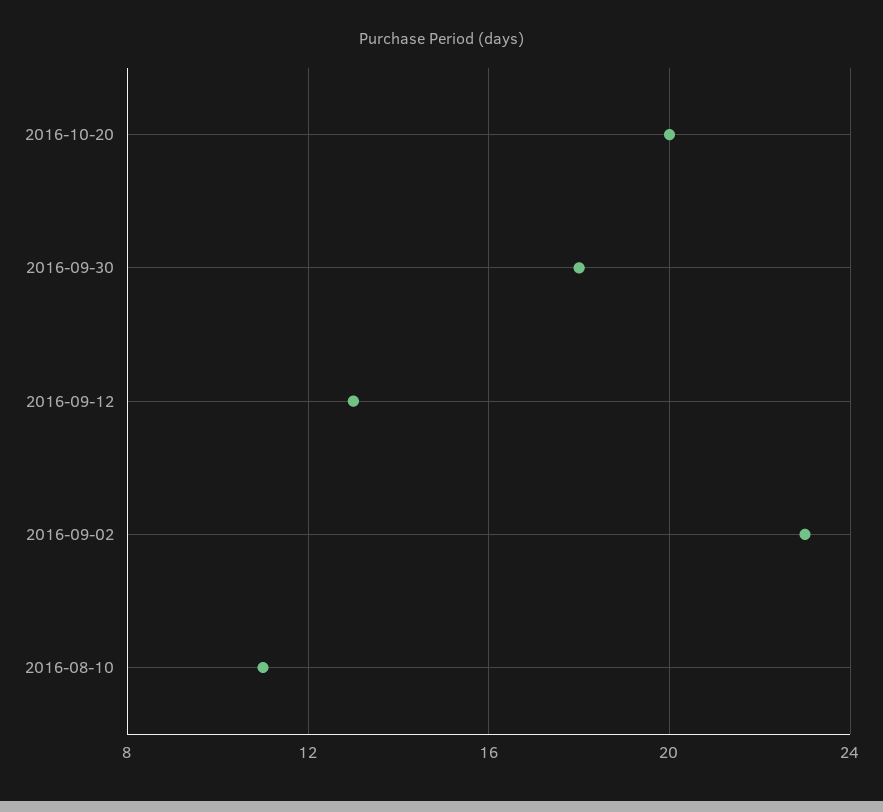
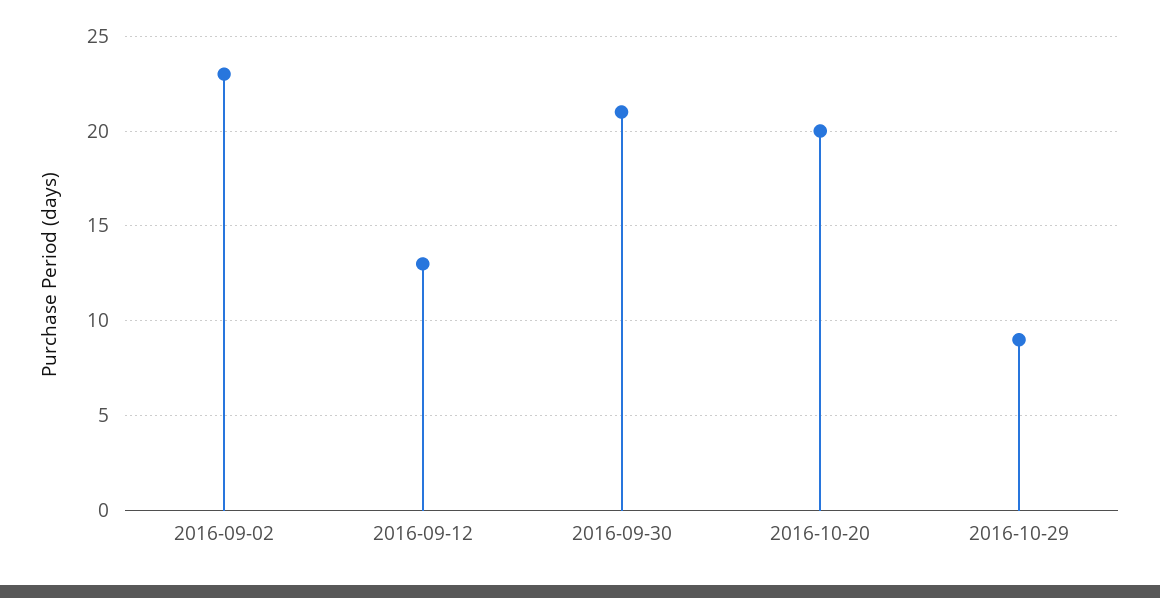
2016-09-30: 18 -> 21
2016-08-10: 11 -> none
2016-10-29: none -> 9

